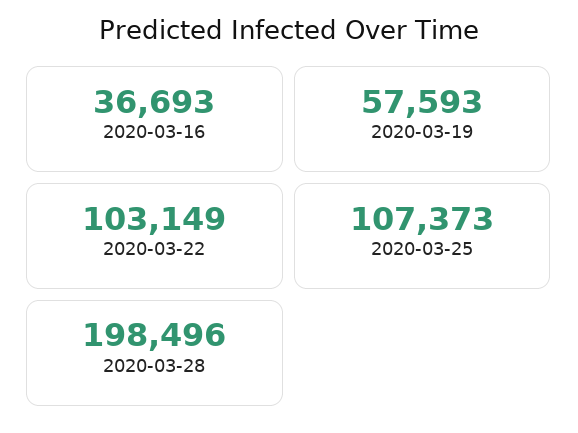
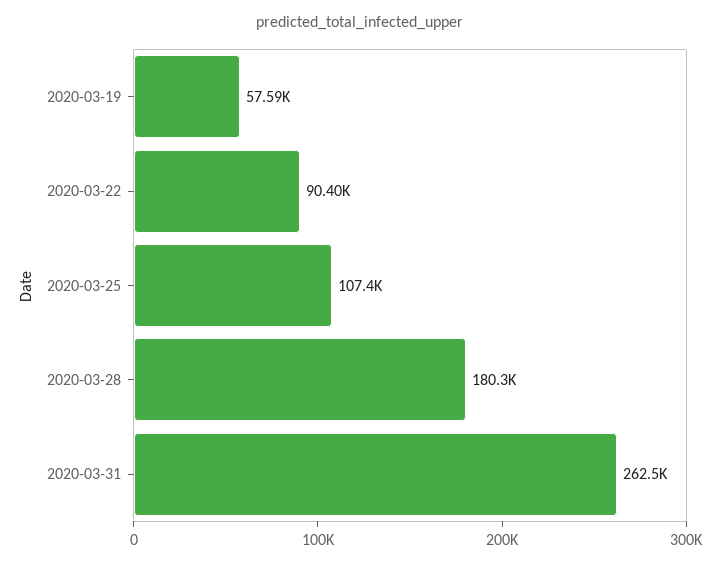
2020-03-16: 36693 -> none
2020-03-22: 103149 -> 90400
2020-03-28: 198496 -> 180300
2020-03-31: none -> 262500

